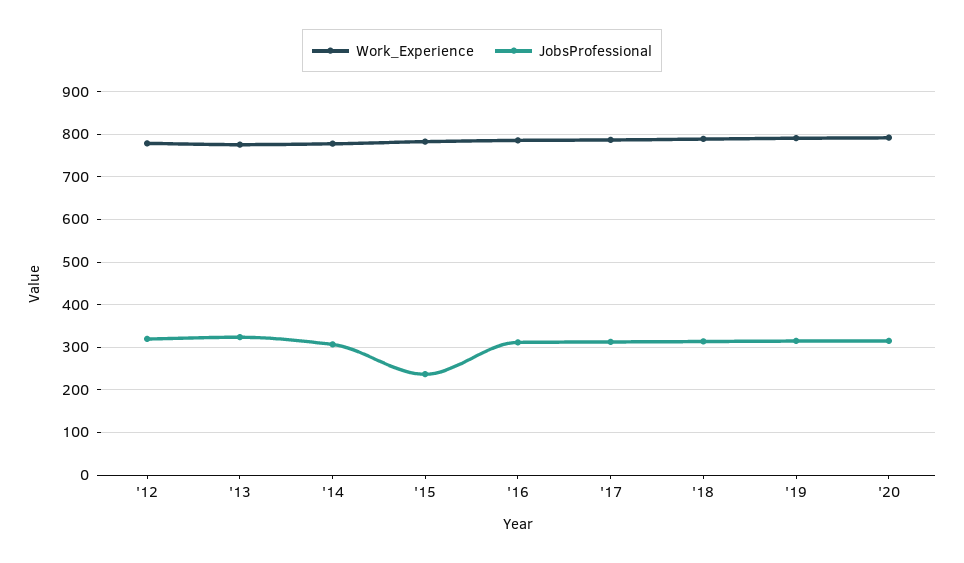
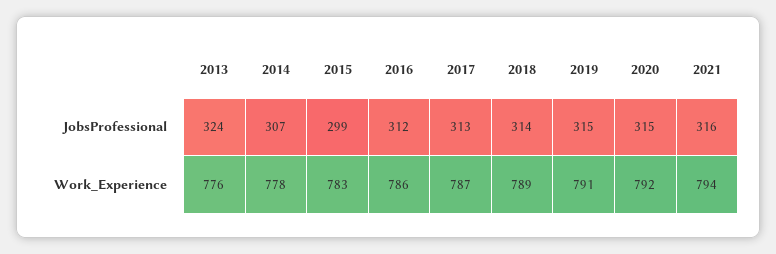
Work_Experience, '12: 780 -> none
JobsProfessional, '12: 320 -> none
JobsProfessional, '15: 240 -> 299
JobsProfessional, 2021: none -> 316
Work_Experience, 2021: none -> 794

